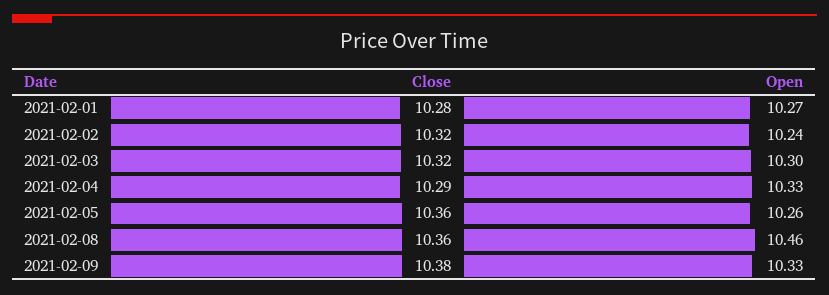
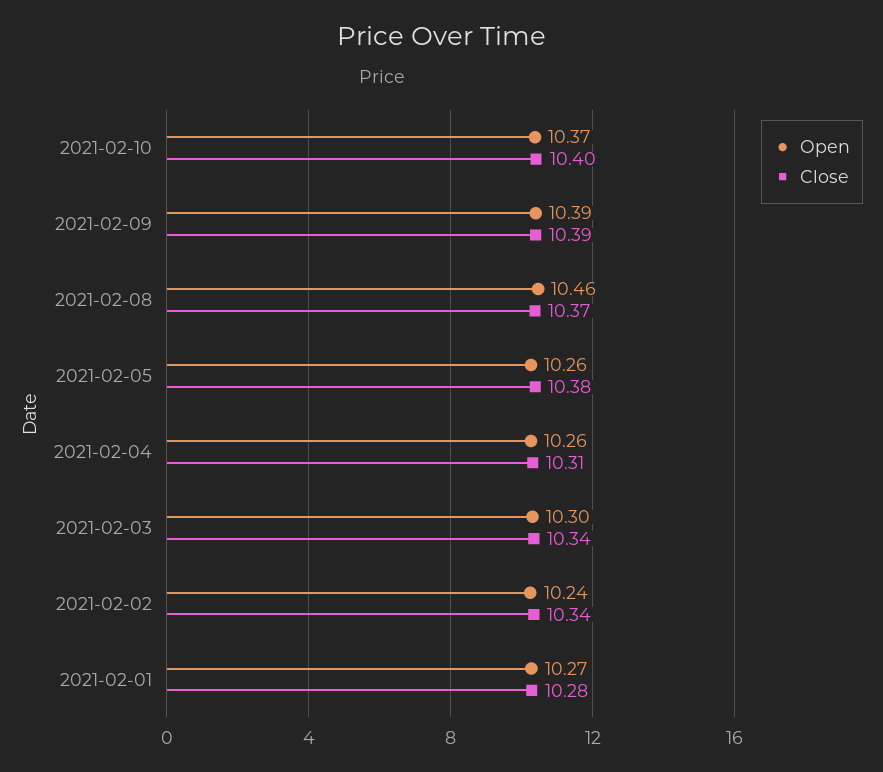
Close, 2021-02-02: 10.32 -> 10.34
Close, 2021-02-03: 10.32 -> 10.34
Close, 2021-02-04: 10.29 -> 10.31
Open, 2021-02-04: 10.33 -> 10.26
Close, 2021-02-05: 10.36 -> 10.38
Close, 2021-02-08: 10.36 -> 10.37
Close, 2021-02-09: 10.38 -> 10.39
Open, 2021-02-09: 10.33 -> 10.39
Open, 2021-02-10: none -> 10.37
Close, 2021-02-10: none -> 10.4

